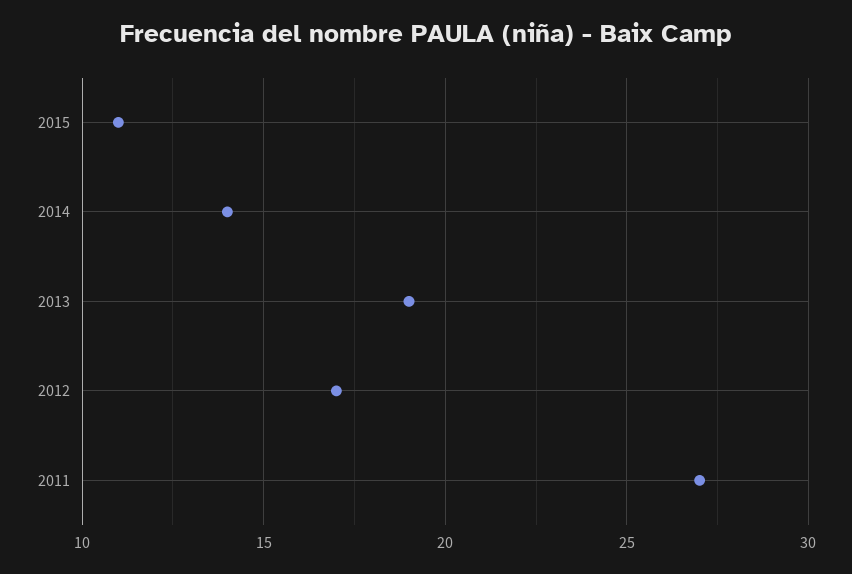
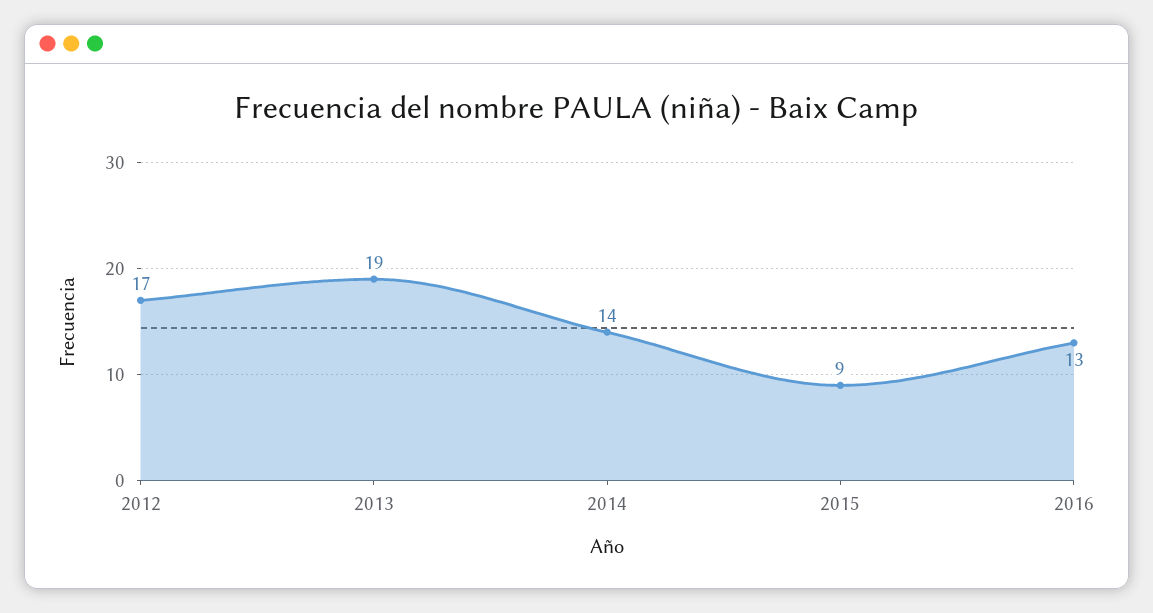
2015: 11 -> 9
2011: 27 -> none
2016: none -> 13

